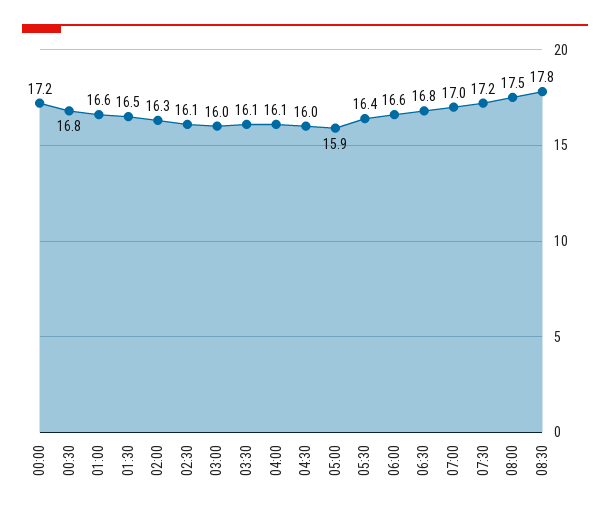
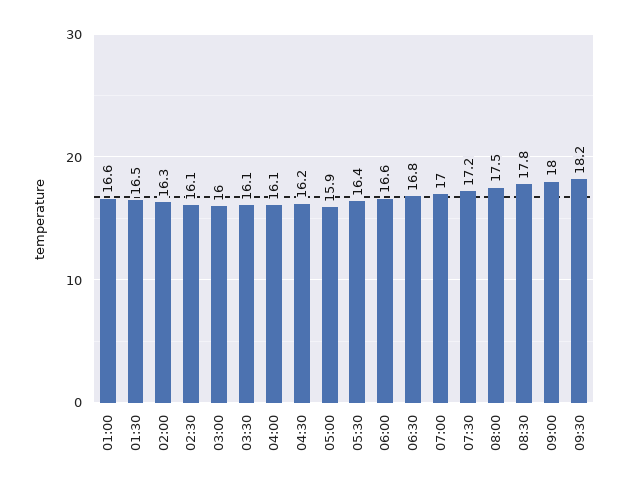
00:00: 17.2 -> none
00:30: 16.8 -> none
04:30: 16 -> 16.2
09:00: none -> 18
09:30: none -> 18.2

